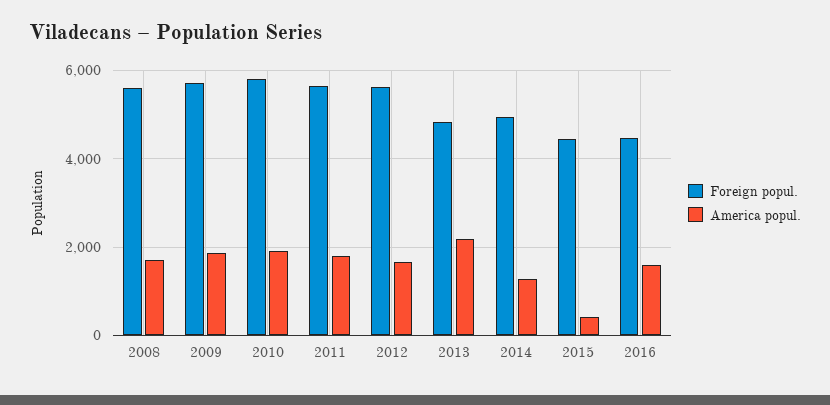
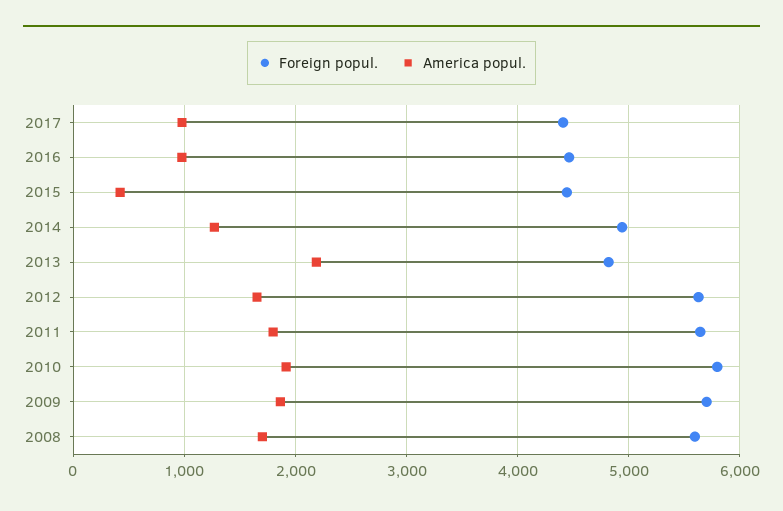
America popul., 2016: 1600 -> 1000
Foreign popul., 2017: none -> 4400
America popul., 2017: none -> 1000

